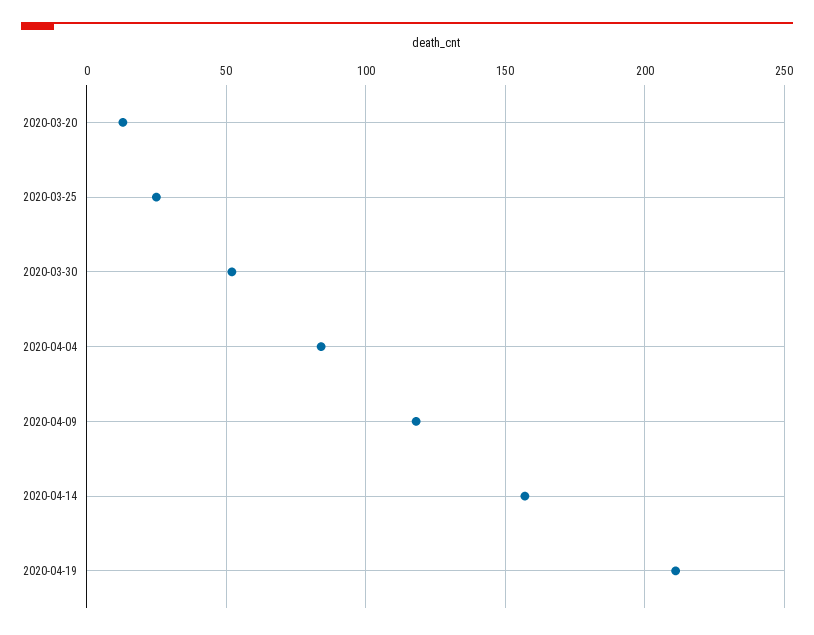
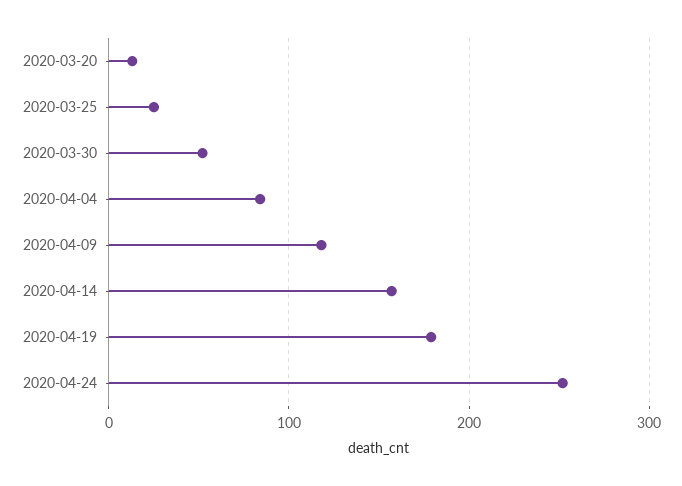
2020-04-19: 210 -> 180
2020-04-24: none -> 250

